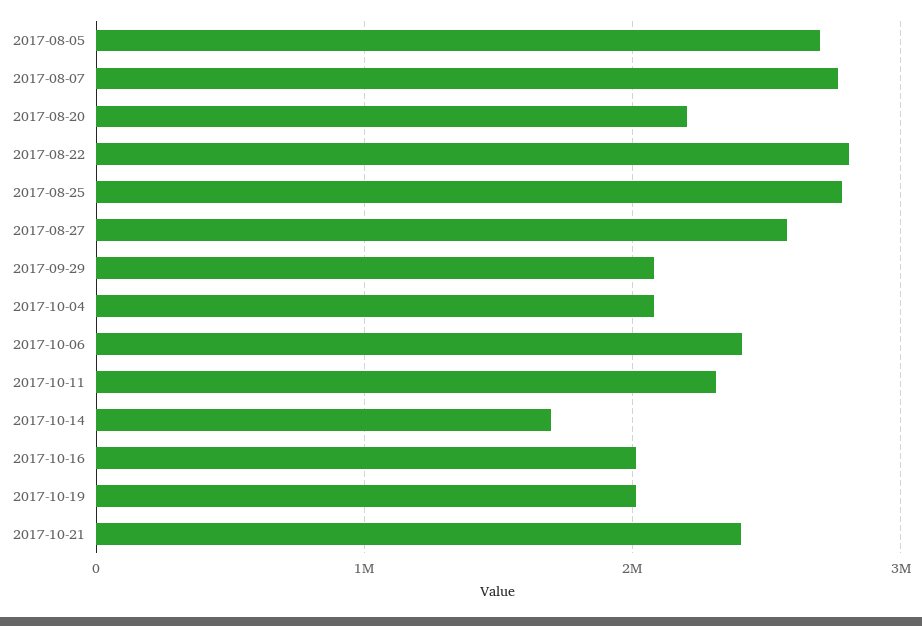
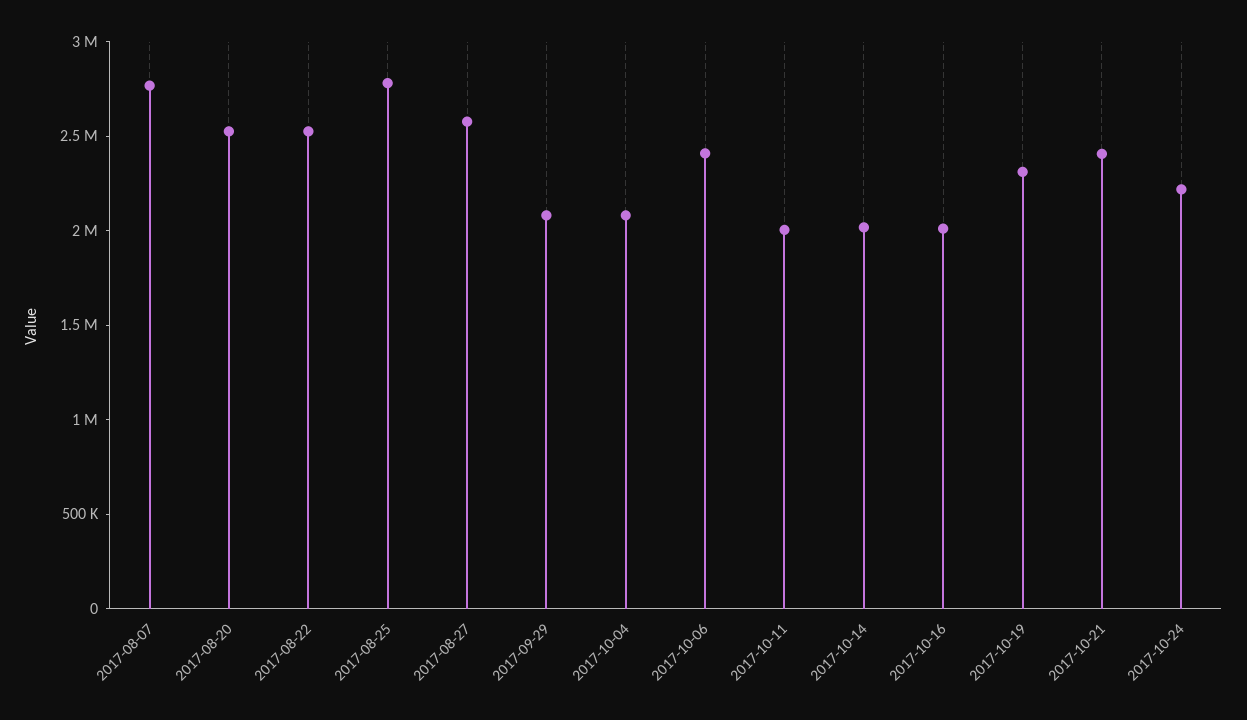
2017-08-05: 2700000 -> none
2017-08-20: 2200000 -> 2500000
2017-08-22: 2800000 -> 2500000
2017-10-11: 2300000 -> 2000000
2017-10-14: 1700000 -> 2000000
2017-10-19: 2000000 -> 2300000
2017-10-24: none -> 2200000

